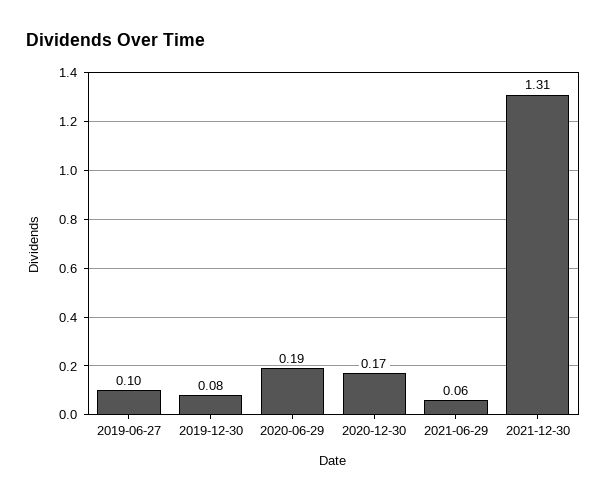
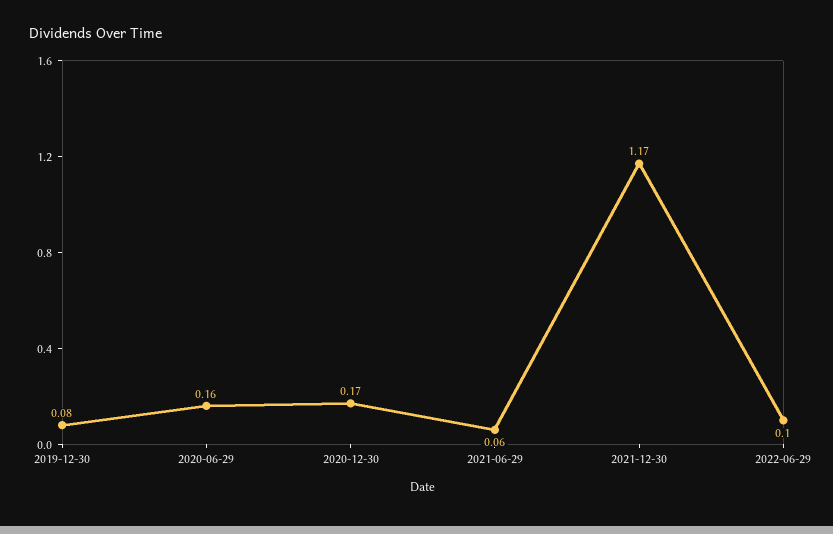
2019-06-27: 0.1 -> none
2020-06-29: 0.19 -> 0.16
2021-12-30: 1.31 -> 1.17
2022-06-29: none -> 0.1

